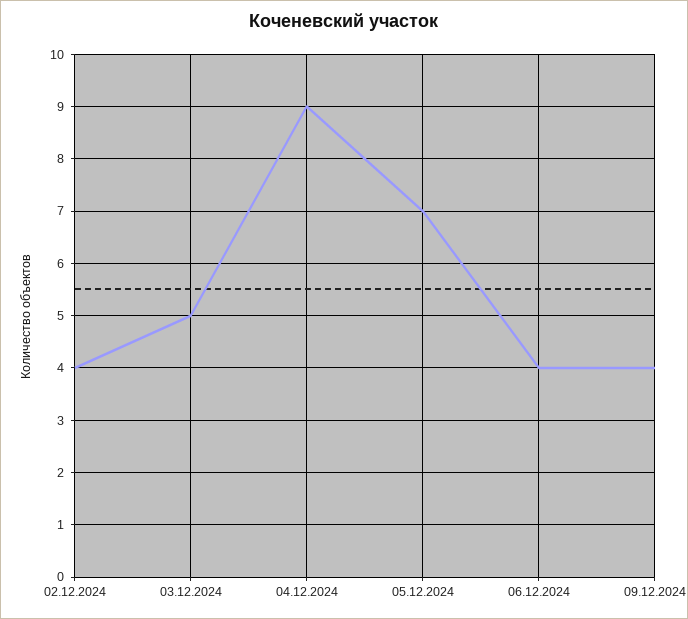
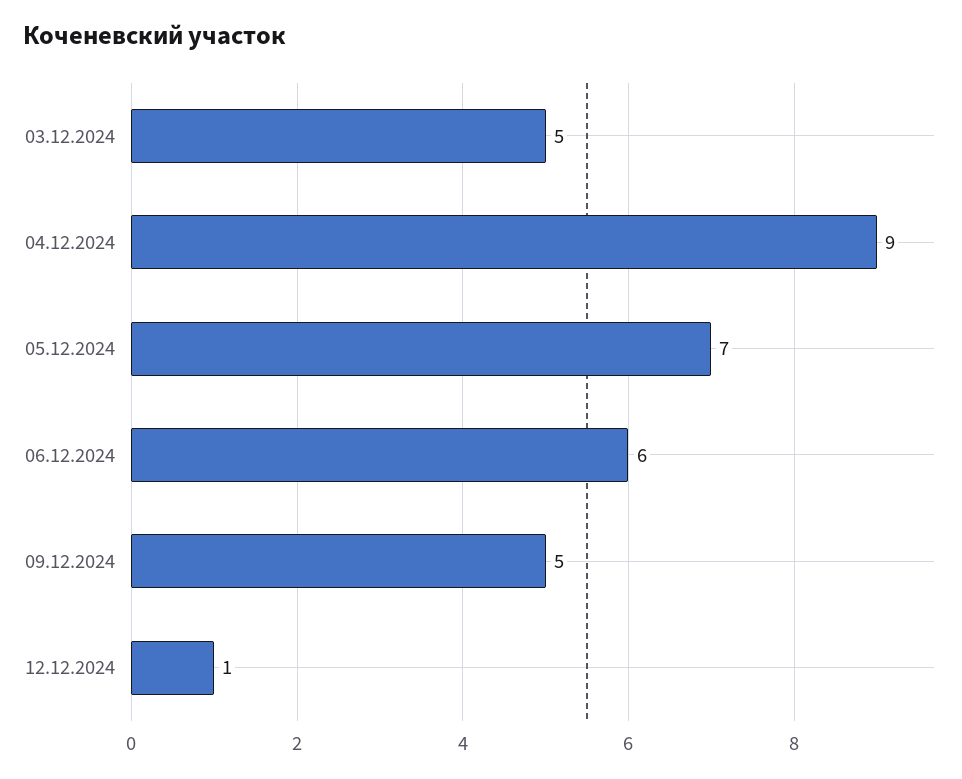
02.12.2024: 4 -> none
06.12.2024: 4 -> 6
09.12.2024: 4 -> 5
12.12.2024: none -> 1

